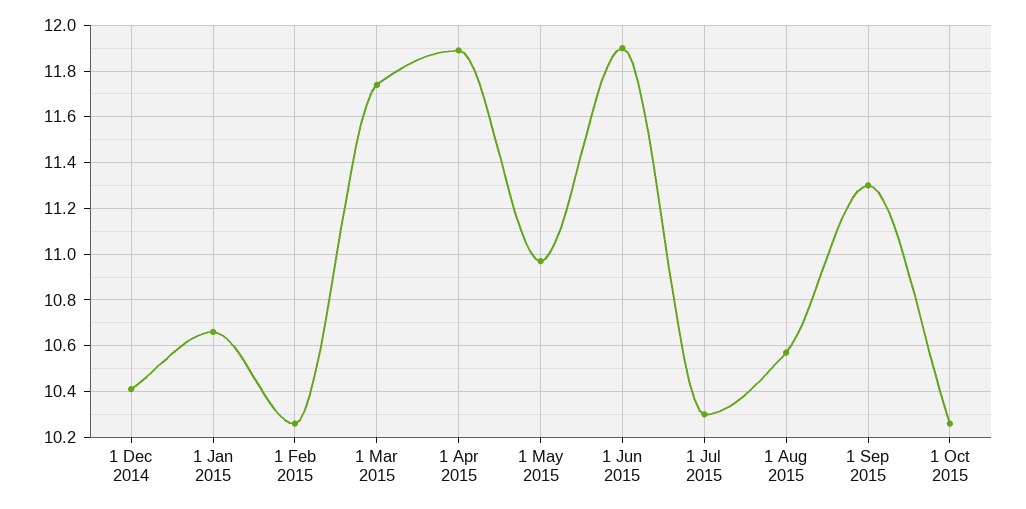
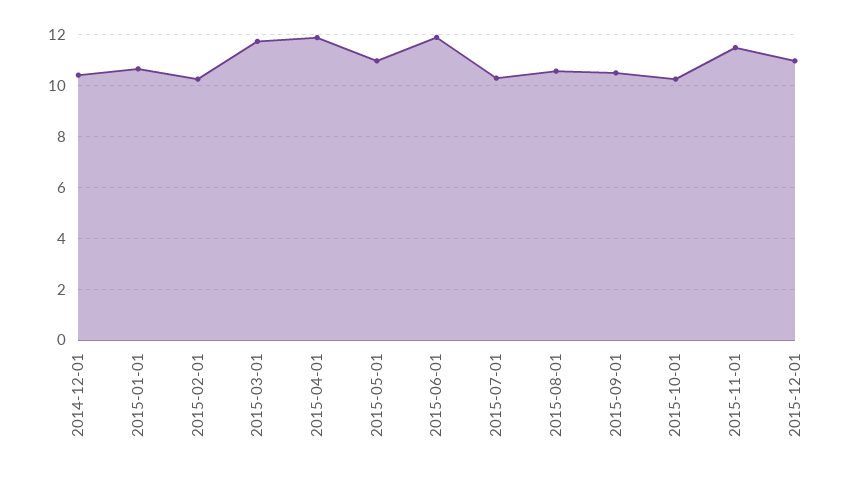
1 Sep 2015: 11.3 -> 10.5
2015-11-01: none -> 11.5
2015-12-01: none -> 11

